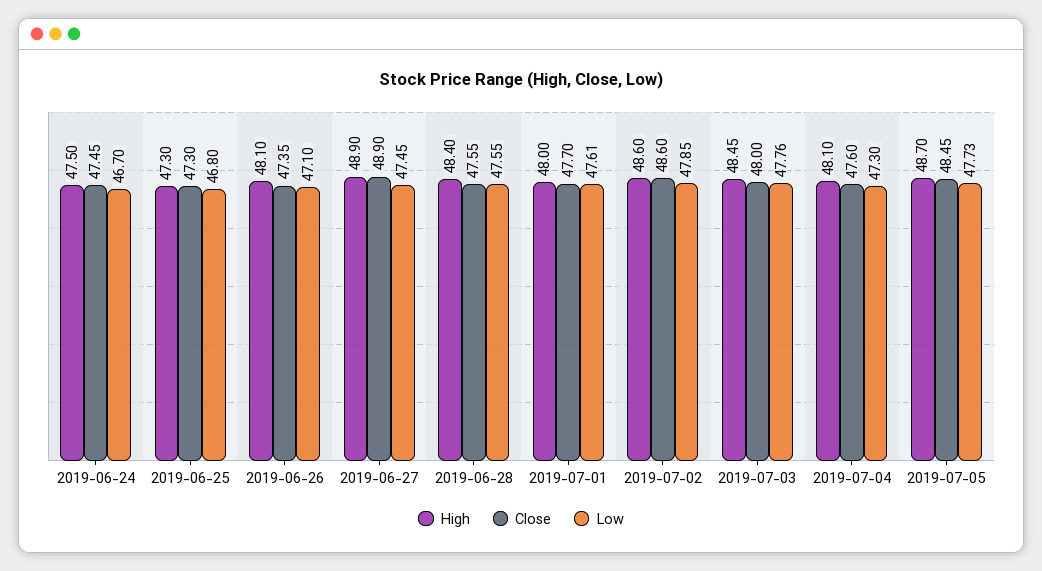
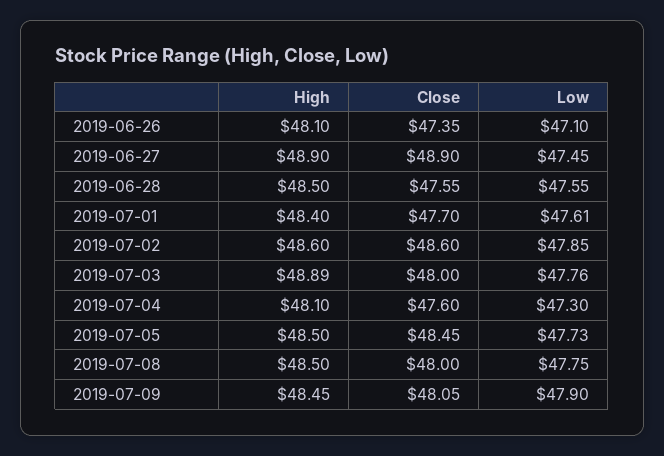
High, 2019-06-24: 47.5 -> none
Close, 2019-06-24: 47.45 -> none
Low, 2019-06-24: 46.7 -> none
High, 2019-06-25: 47.3 -> none
Close, 2019-06-25: 47.3 -> none
Low, 2019-06-25: 46.8 -> none
High, 2019-06-28: 48.4 -> 48.5
High, 2019-07-01: 48 -> 48.4
High, 2019-07-03: 48.45 -> 48.89
High, 2019-07-05: 48.7 -> 48.5
High, 2019-07-08: none -> 48.5
Close, 2019-07-08: none -> 48
Low, 2019-07-08: none -> 47.75
High, 2019-07-09: none -> 48.45
Close, 2019-07-09: none -> 48.05
Low, 2019-07-09: none -> 47.9

